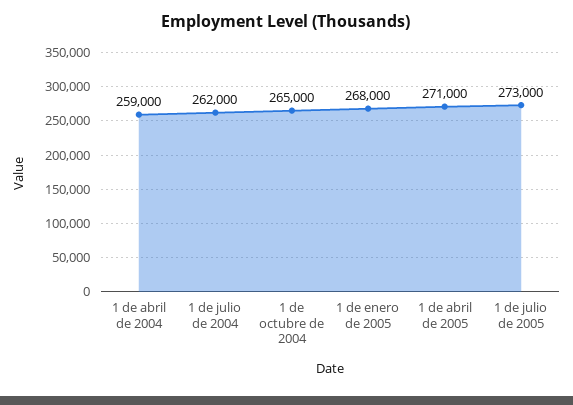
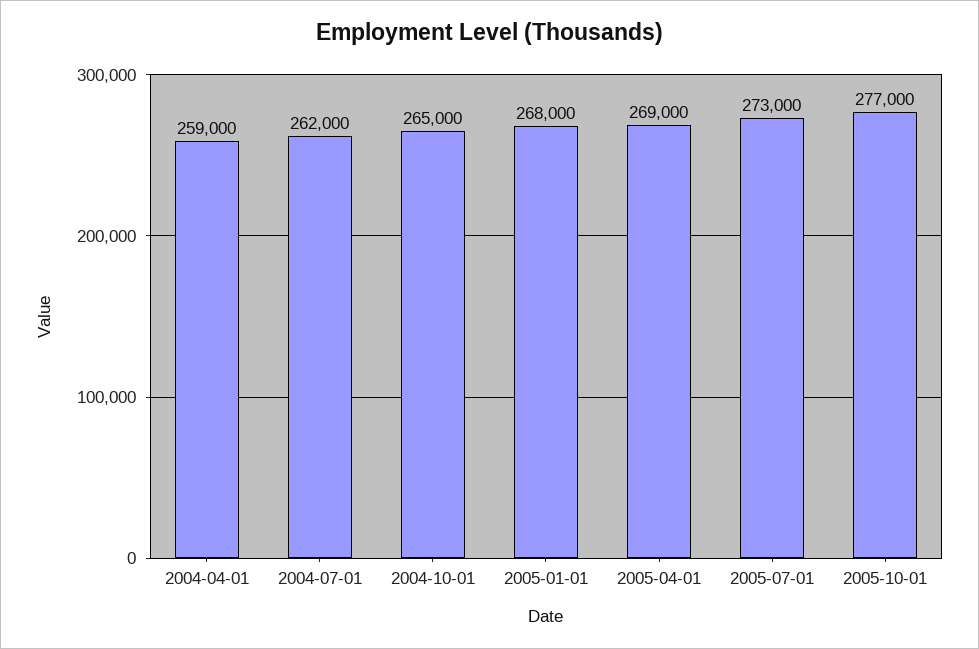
1 de abril de 2005: 271000 -> 269000
2005-10-01: none -> 277000

